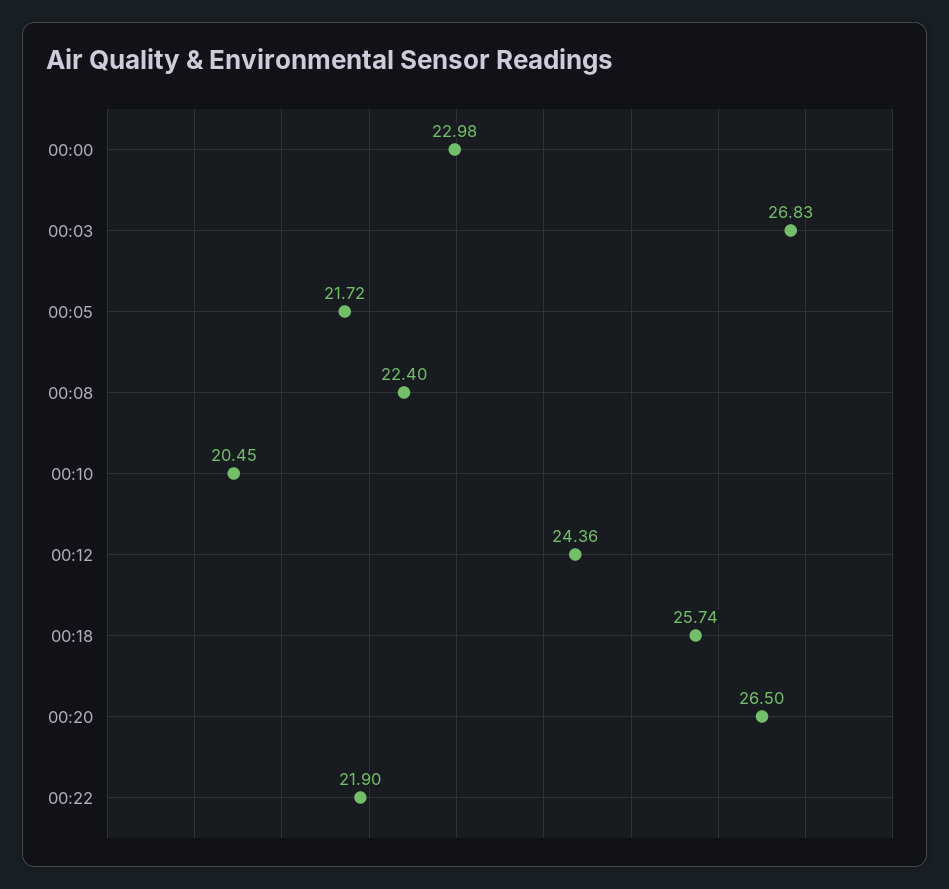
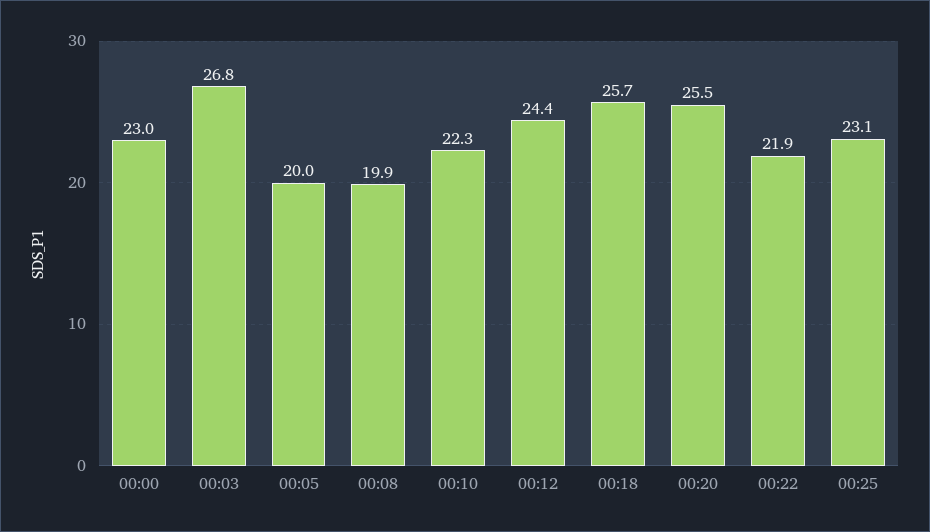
00:05: 21.72 -> 20
00:08: 22.4 -> 19.9
00:10: 20.45 -> 22.3
00:20: 26.5 -> 25.5
00:25: none -> 23.1

